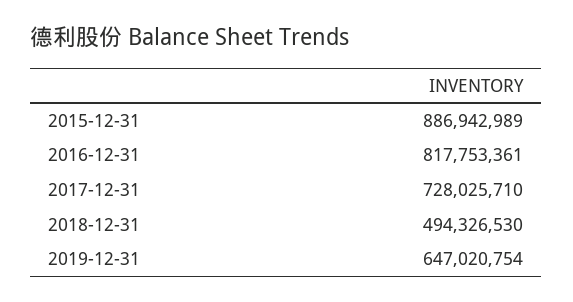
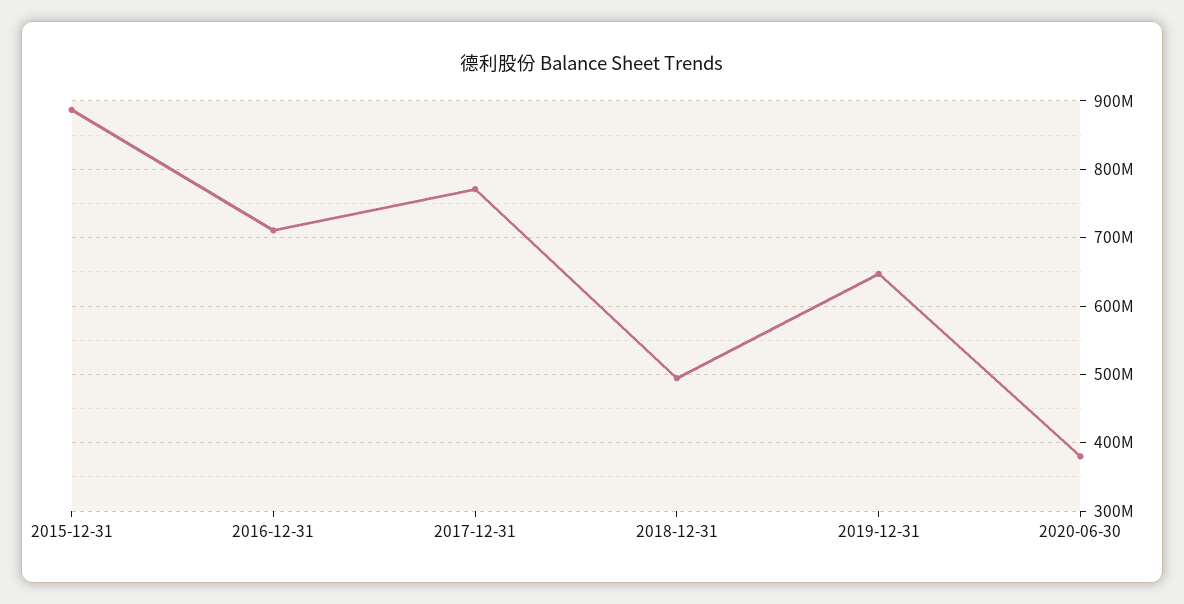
2016-12-31: 817753361 -> 710000000
2017-12-31: 728025710 -> 770000000
2020-06-30: none -> 380000000

